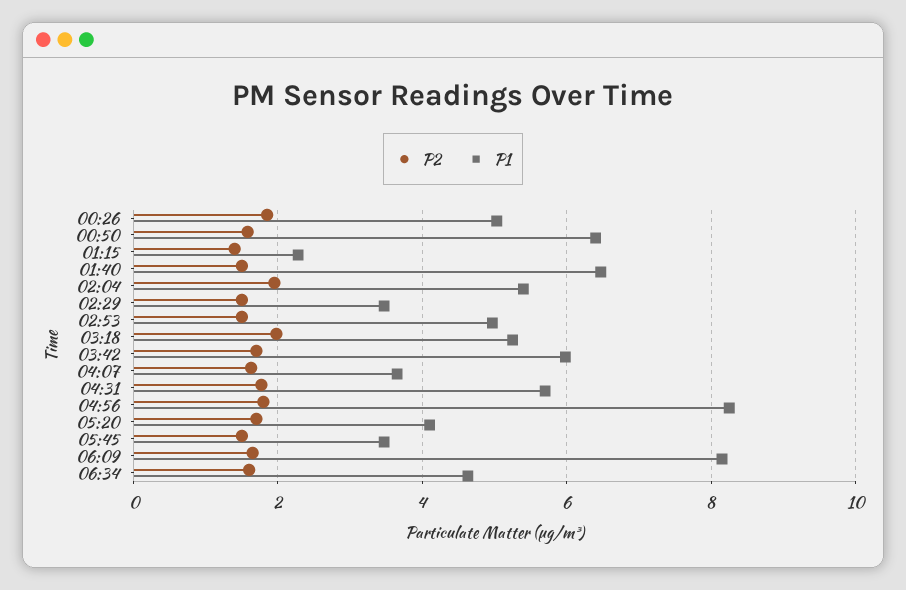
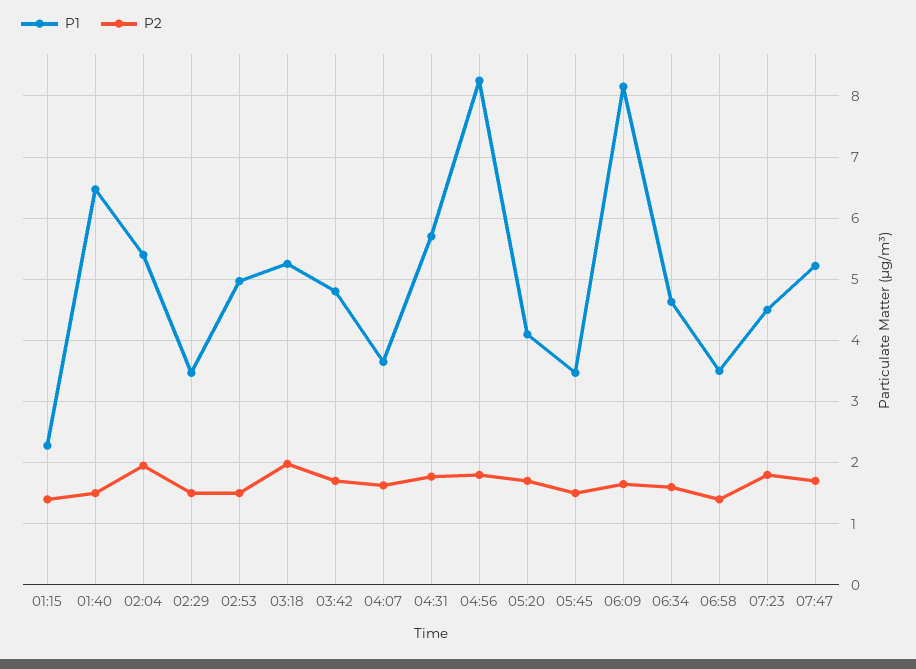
P2, 00:26: 1.8 -> none
P1, 00:26: 5 -> none
P2, 00:50: 1.6 -> none
P1, 00:50: 6.4 -> none
P1, 03:42: 6 -> 4.8
P1, 06:58: none -> 3.5
P2, 06:58: none -> 1.4
P1, 07:23: none -> 4.5
P2, 07:23: none -> 1.8
P1, 07:47: none -> 5.2
P2, 07:47: none -> 1.7

